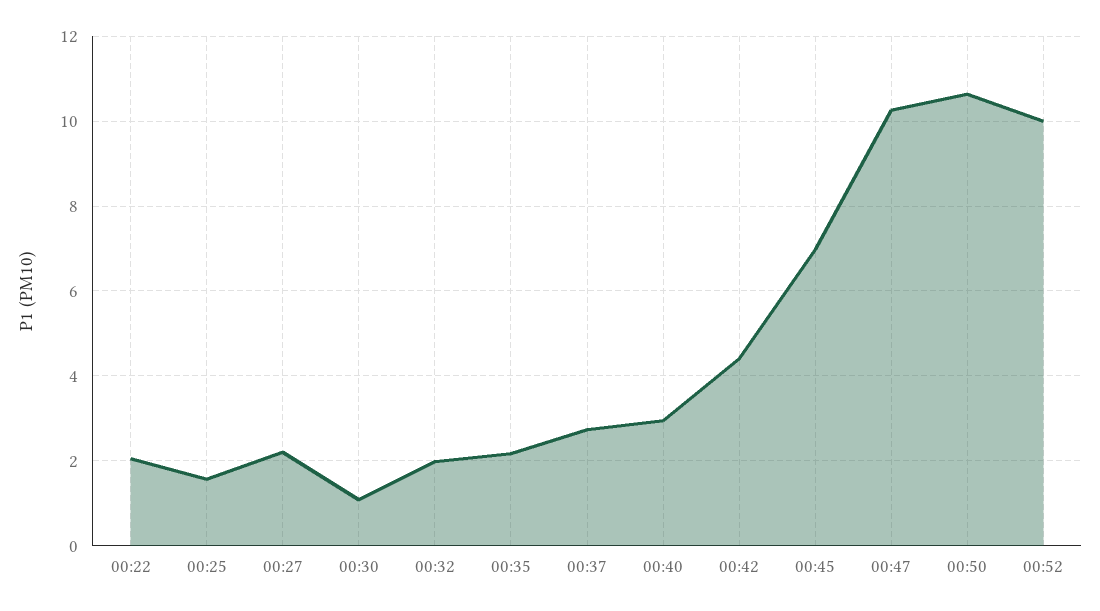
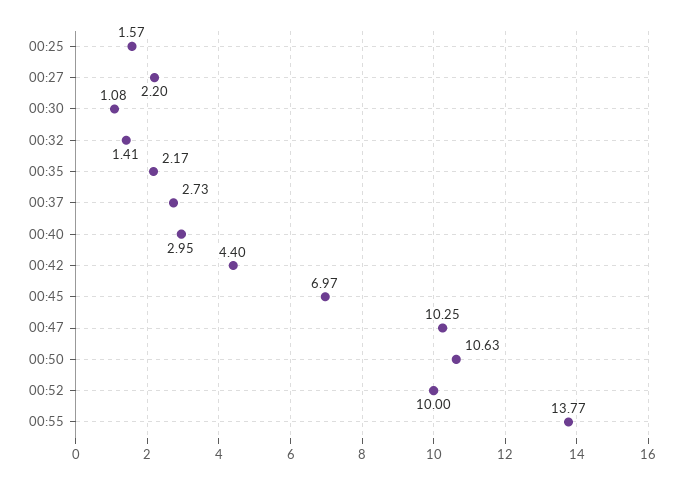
00:22: 2 -> none
00:32: 2 -> 1.41
00:55: none -> 13.77

